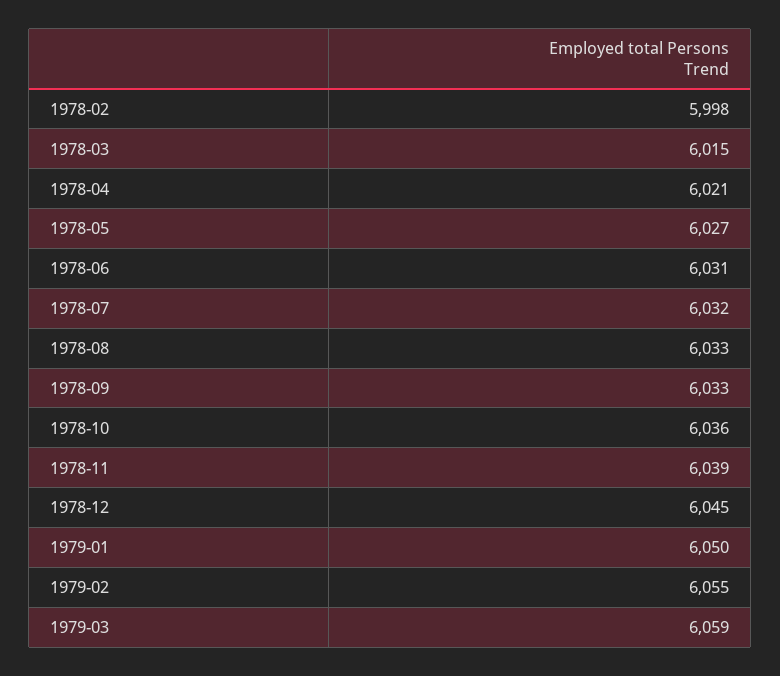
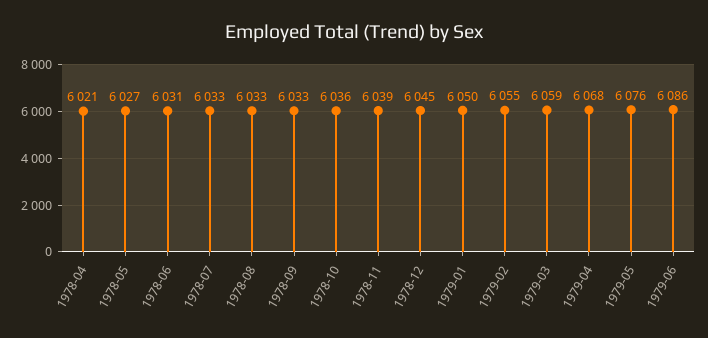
1978-02: 5998 -> none
1978-03: 6015 -> none
1978-07: 6032 -> 6033
1979-04: none -> 6068
1979-05: none -> 6076
1979-06: none -> 6086

